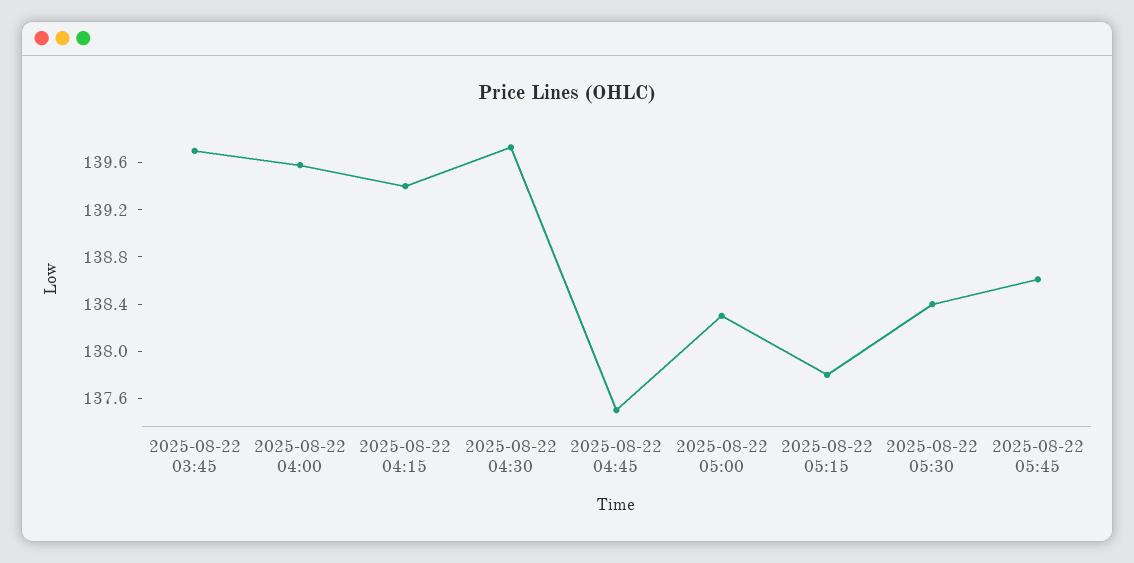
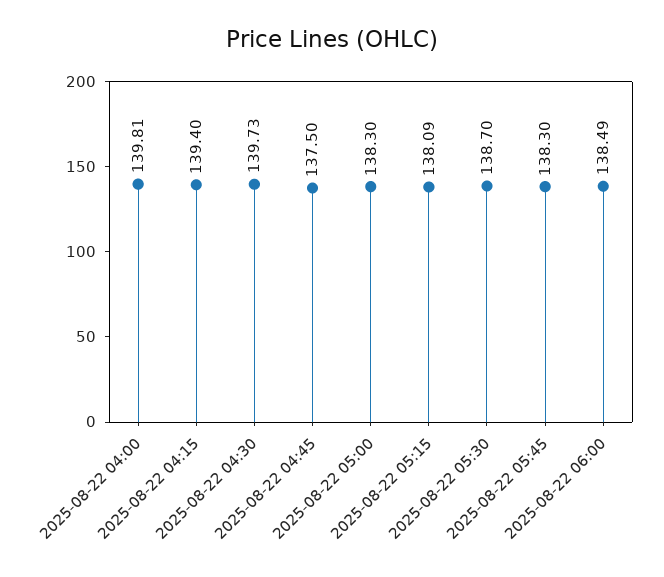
2025-08-22 03:45: 139.7 -> none
2025-08-22 04:00: 139.6 -> 139.81
2025-08-22 05:15: 137.8 -> 138.09
2025-08-22 05:30: 138.4 -> 138.7
2025-08-22 05:45: 138.6 -> 138.3
2025-08-22 06:00: none -> 138.49

